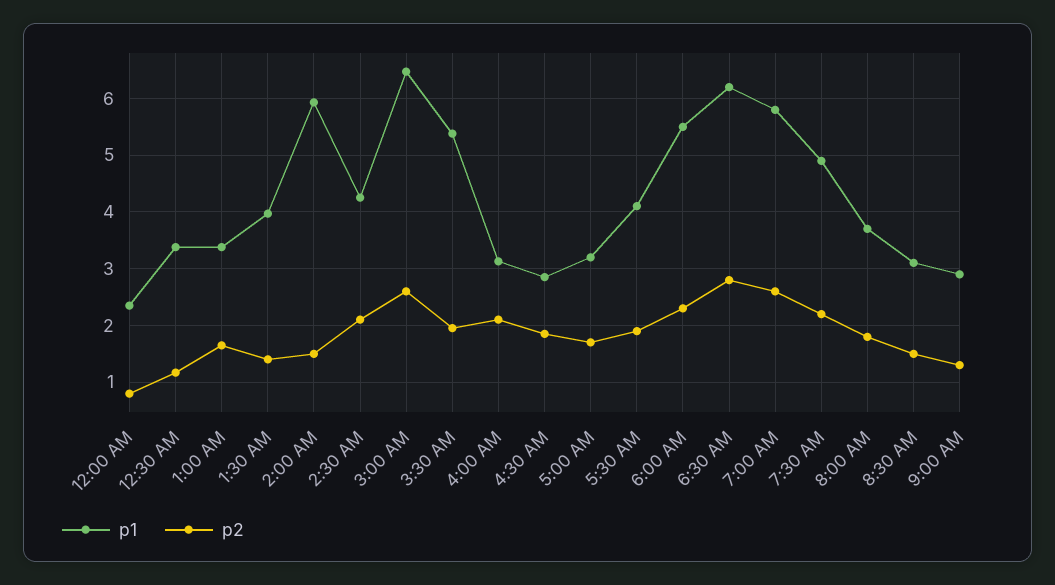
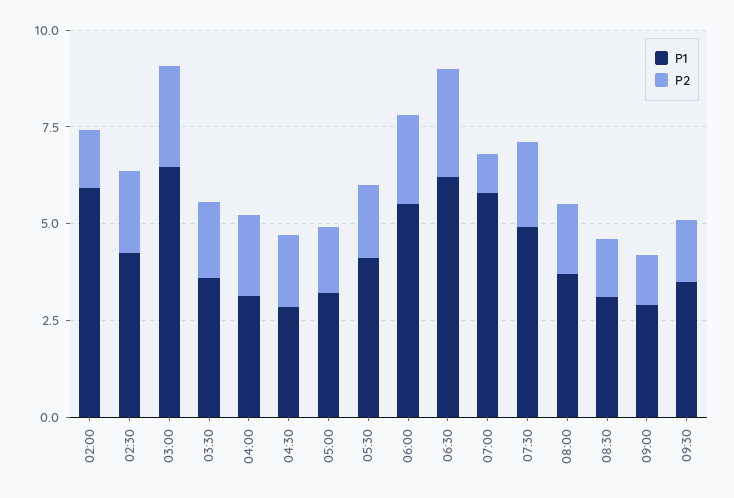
p1, 12:00 AM: 2.4 -> none
p2, 12:00 AM: 0.8 -> none
p1, 12:30 AM: 3.4 -> none
p2, 12:30 AM: 1.2 -> none
p1, 1:00 AM: 3.4 -> none
p2, 1:00 AM: 1.6 -> none
p1, 1:30 AM: 4 -> none
p2, 1:30 AM: 1.4 -> none
p1, 3:30 AM: 5.4 -> 3.5
p2, 7:00 AM: 2.6 -> 1
p1, 09:30: none -> 3.5
p2, 09:30: none -> 1.5

